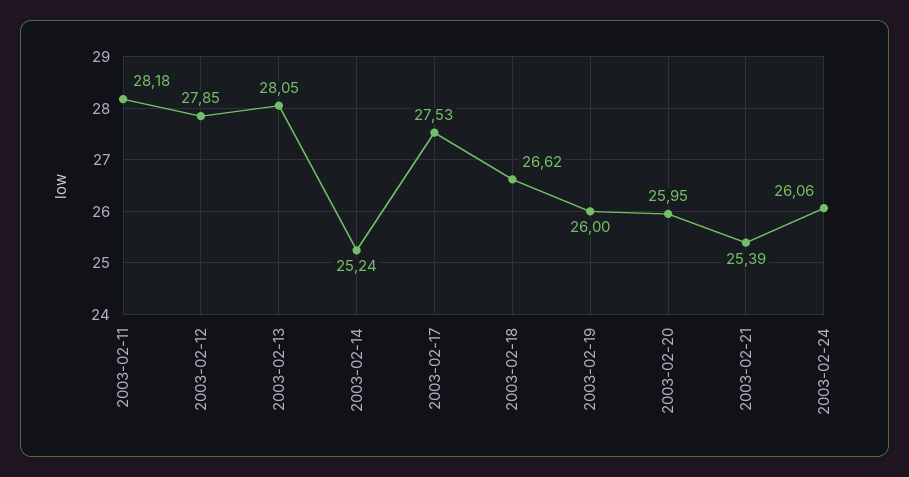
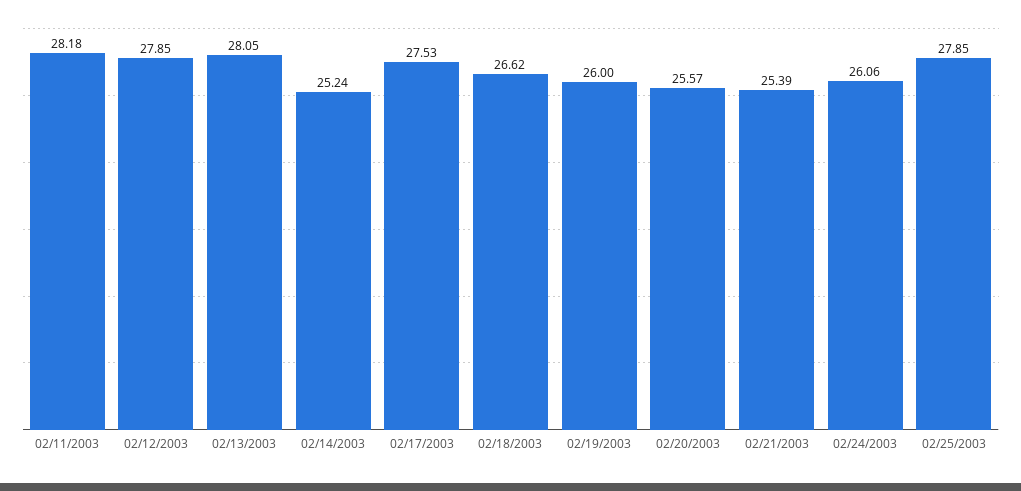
2003-02-20: 25.95 -> 25.57
02/25/2003: none -> 27.85

